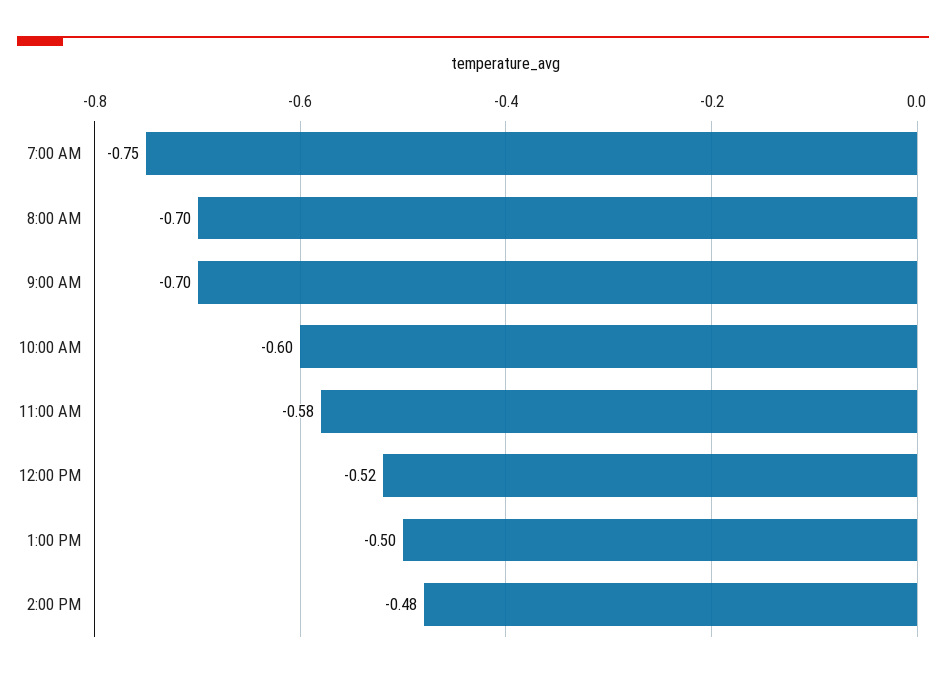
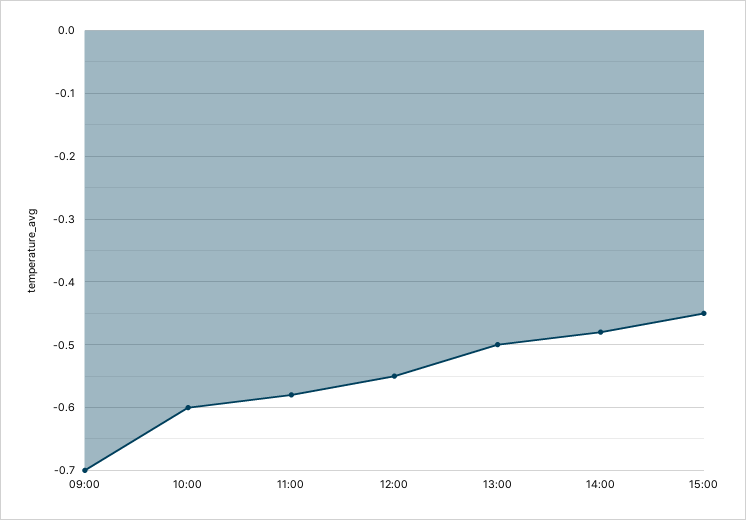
7:00 AM: -0.75 -> none
8:00 AM: -0.7 -> none
12:00 PM: -0.52 -> -0.55
15:00: none -> -0.45

